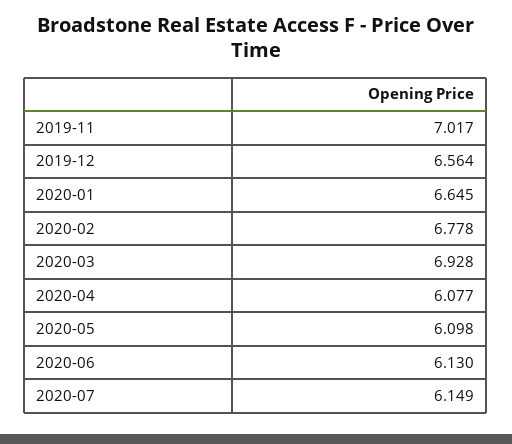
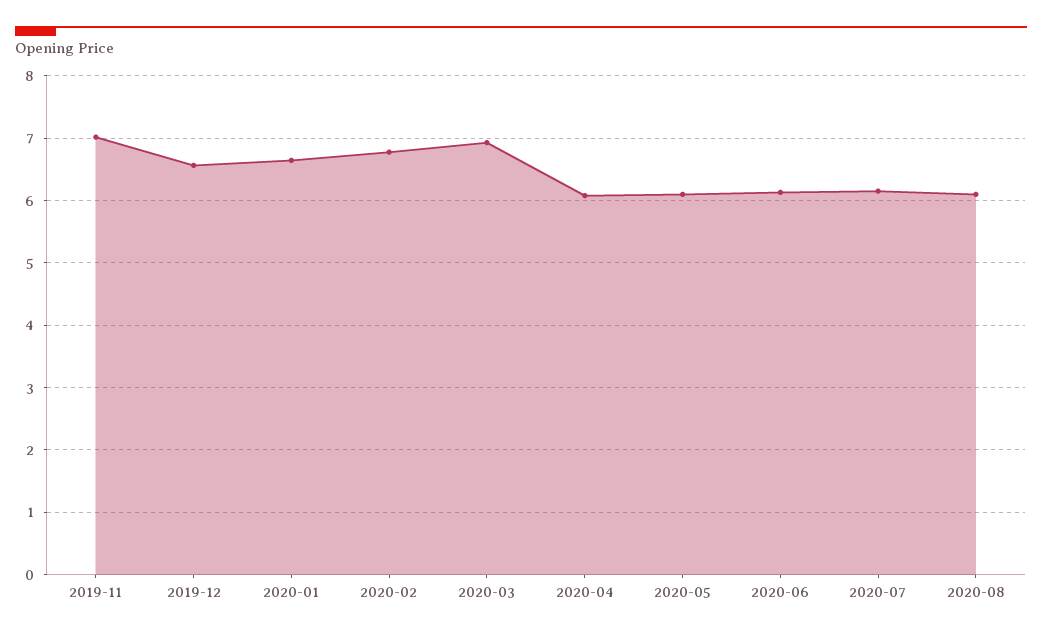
2020-08: none -> 6.1

